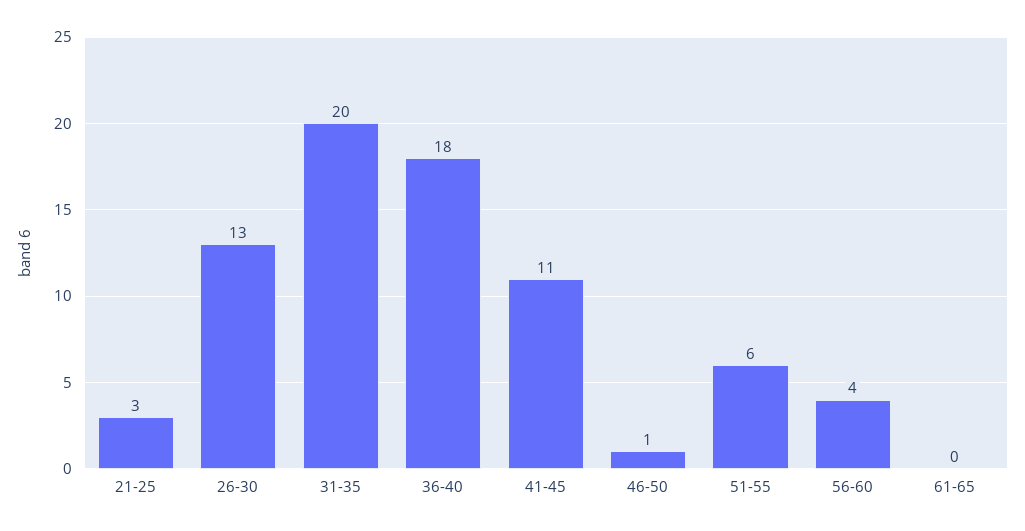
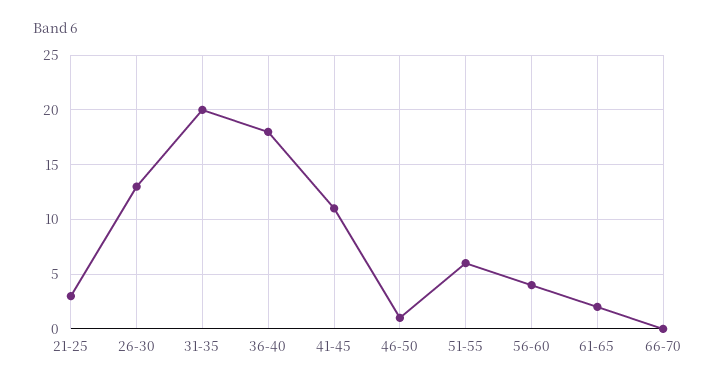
61-65: 0 -> 2
66-70: none -> 0

